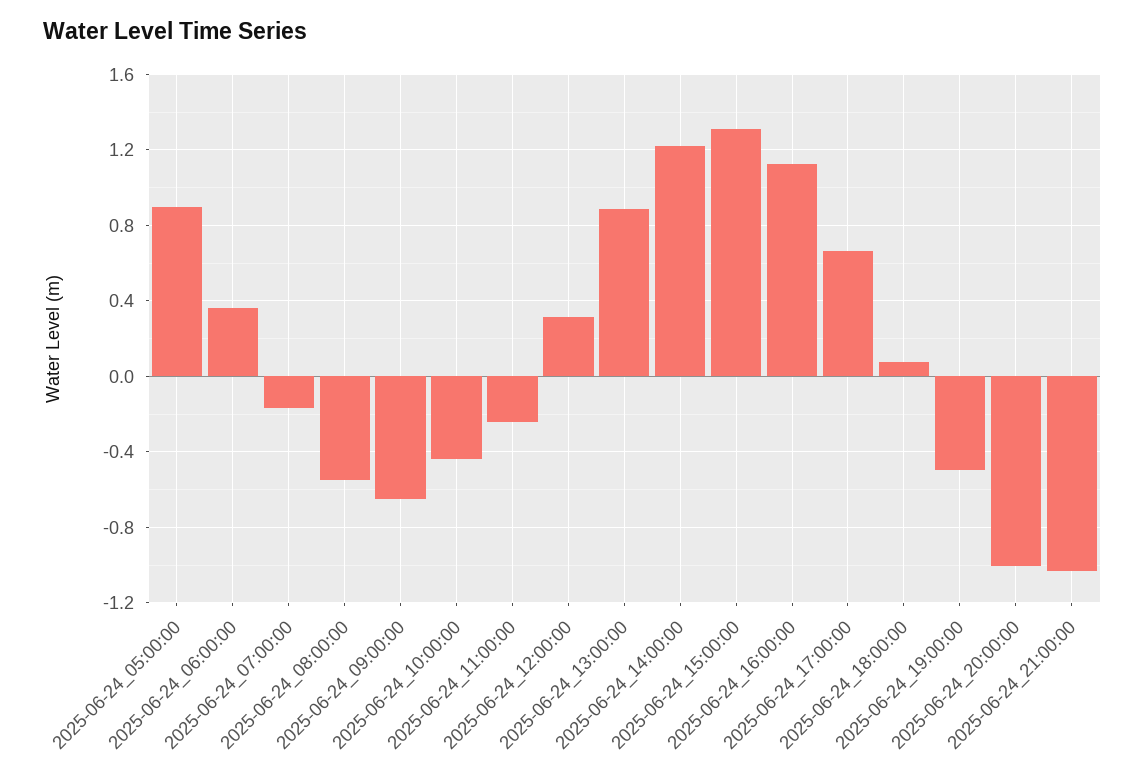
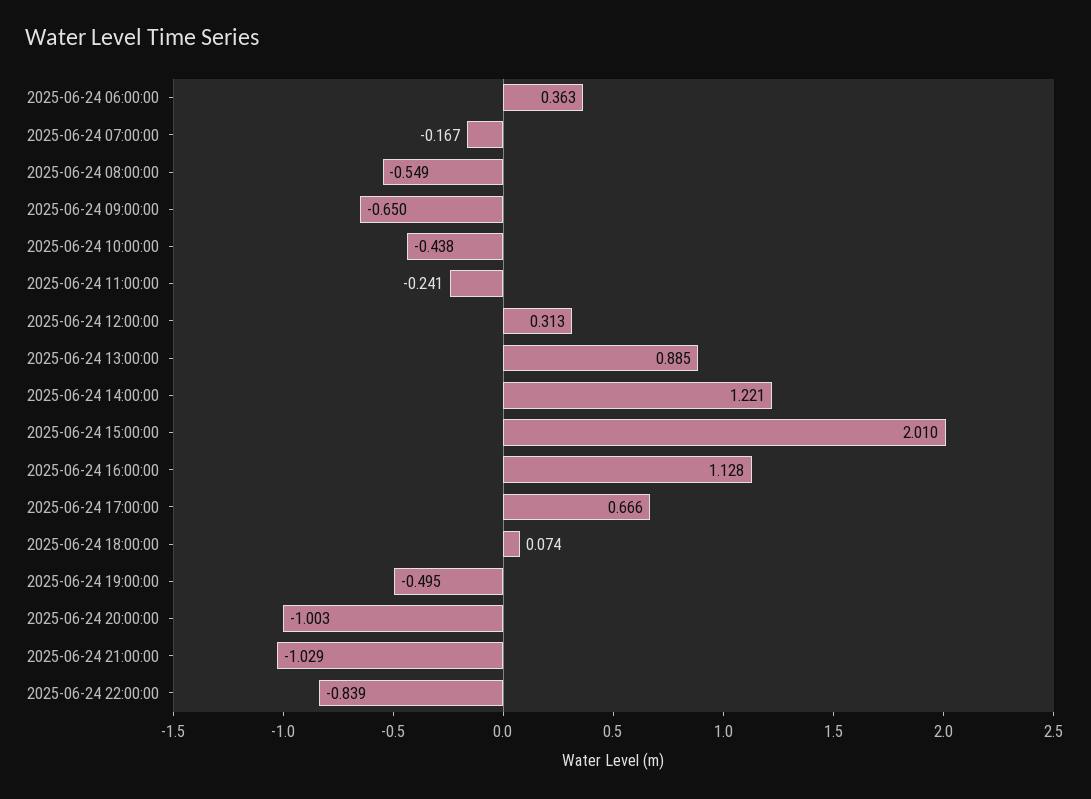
2025-06-24_05:00:00: 0.9 -> none
2025-06-24_15:00:00: 1.3 -> 2.01
2025-06-24 22:00:00: none -> -0.839

